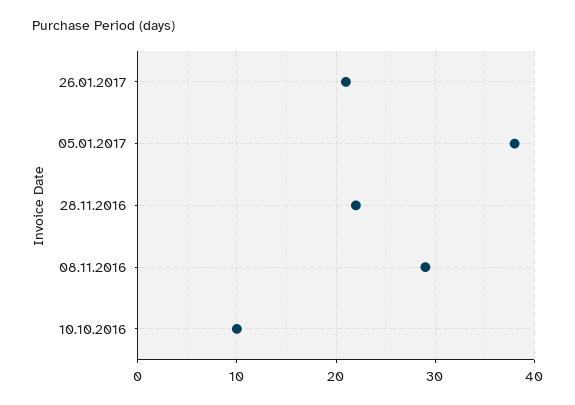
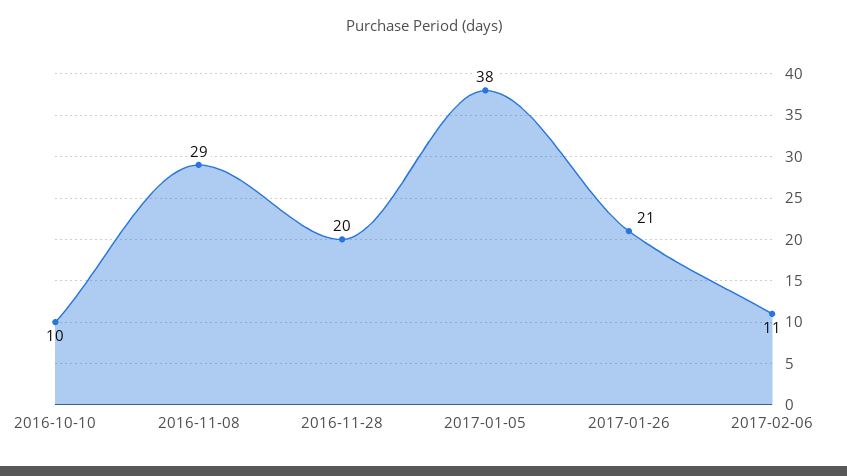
28.11.2016: 22 -> 20
2017-02-06: none -> 11

